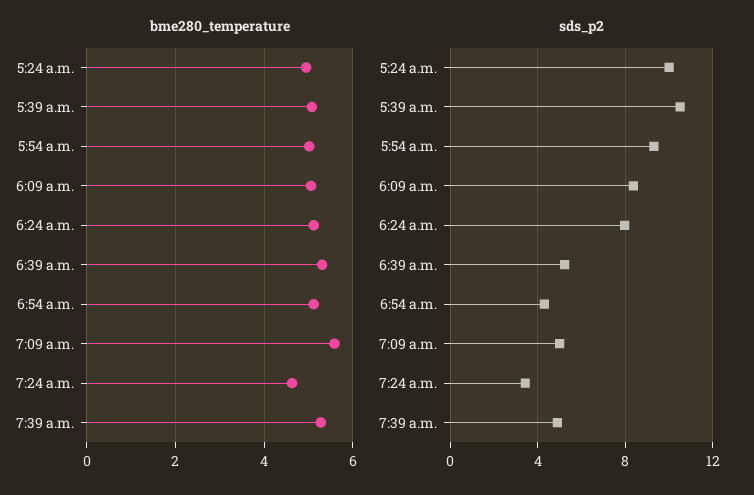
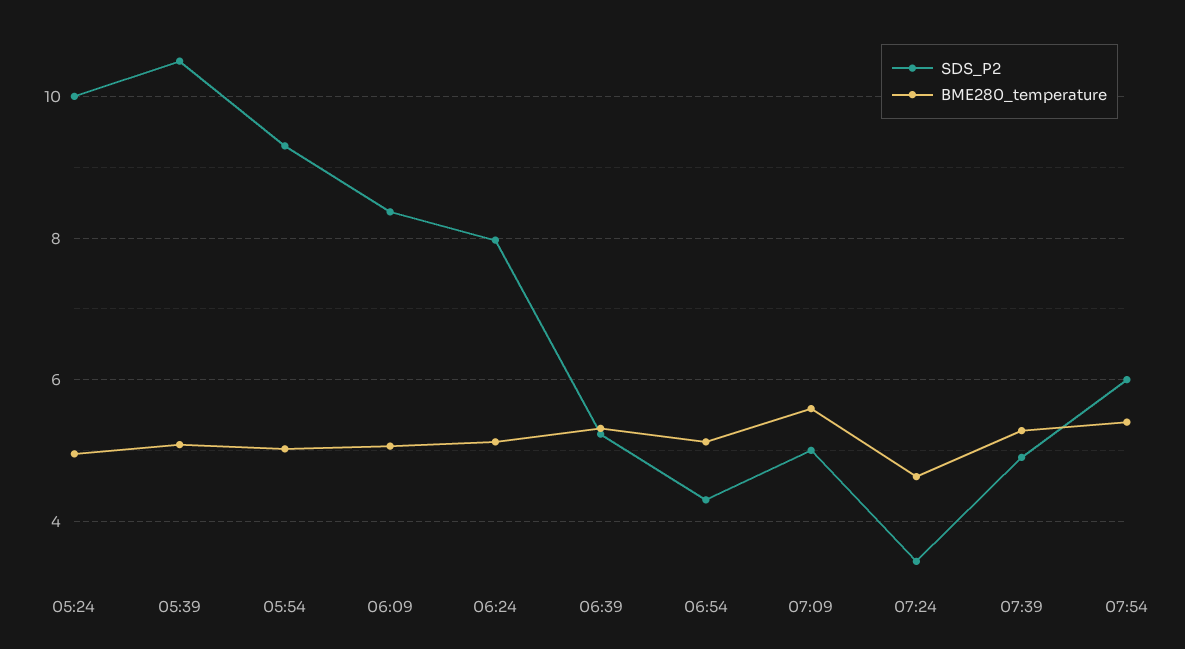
sds_p2, 07:54: none -> 6
bme280_temperature, 07:54: none -> 5.4

